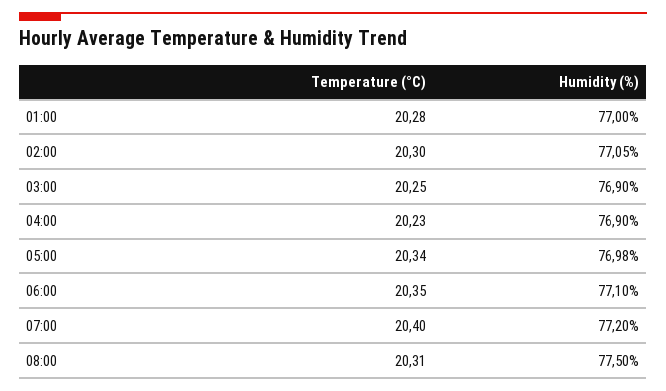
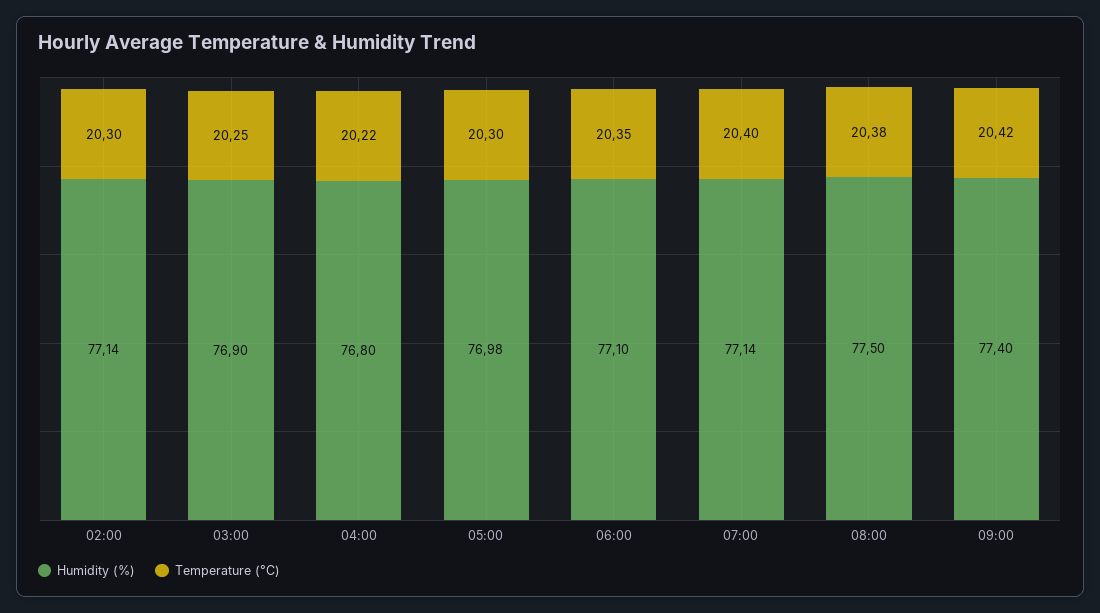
Temperature (°C), 01:00: 20.28 -> none
Humidity (%), 01:00: 77 -> none
Humidity (%), 02:00: 77.05 -> 77.14
Temperature (°C), 04:00: 20.23 -> 20.22
Humidity (%), 04:00: 76.9 -> 76.8
Temperature (°C), 05:00: 20.34 -> 20.3
Humidity (%), 07:00: 77.2 -> 77.14
Temperature (°C), 08:00: 20.31 -> 20.38
Humidity (%), 09:00: none -> 77.4
Temperature (°C), 09:00: none -> 20.42

